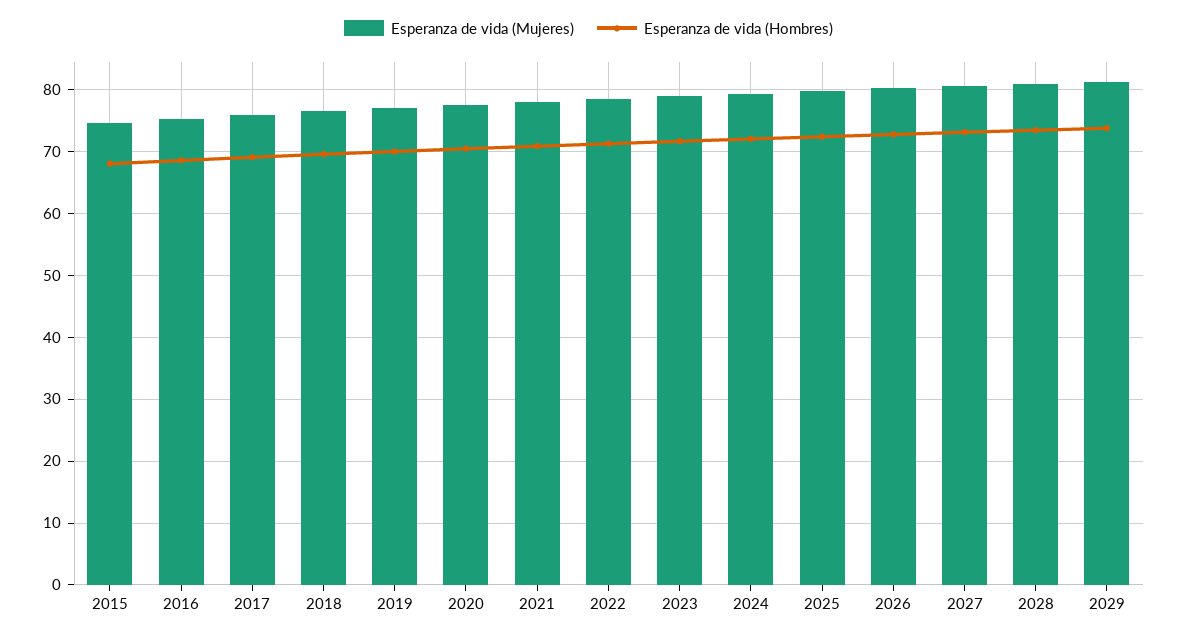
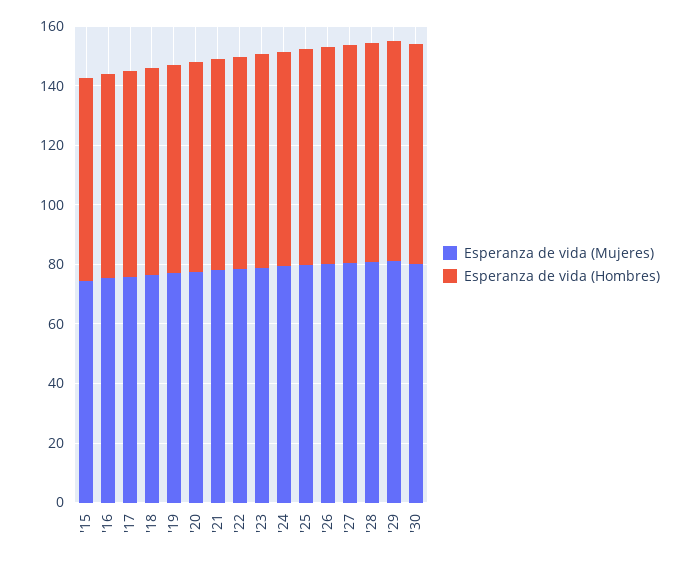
Esperanza de vida (Mujeres), '30: none -> 80
Esperanza de vida (Hombres), '30: none -> 75

